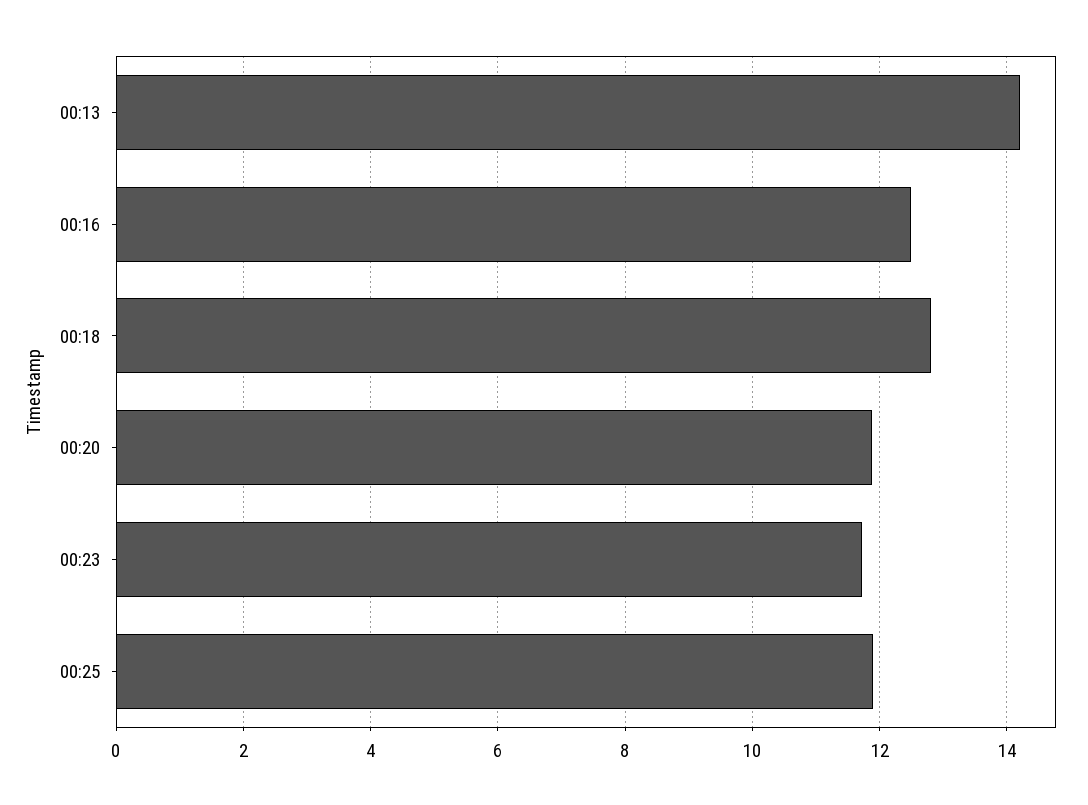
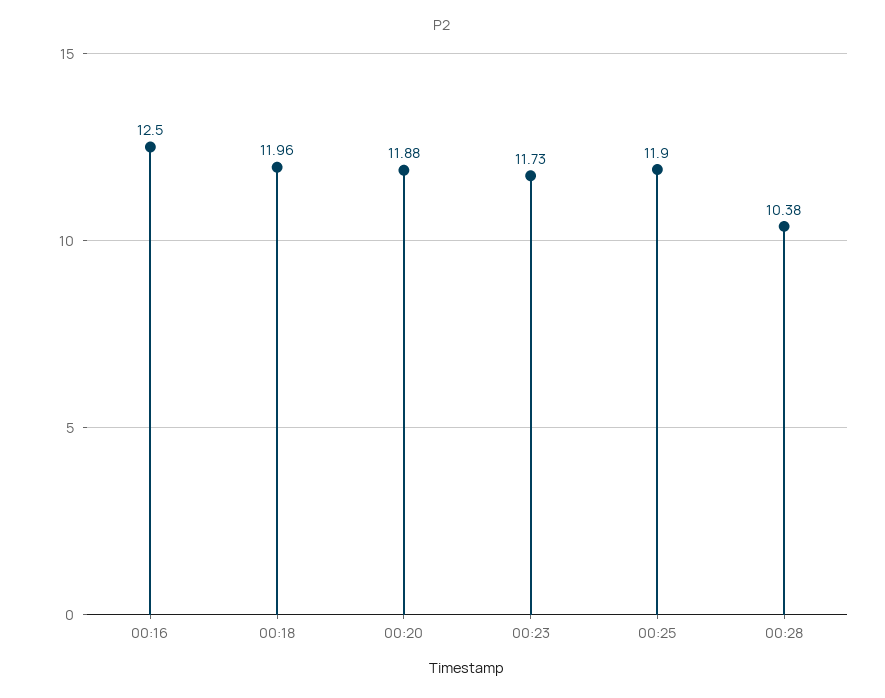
00:13: 14.2 -> none
00:18: 12.8 -> 11.96
00:28: none -> 10.38

